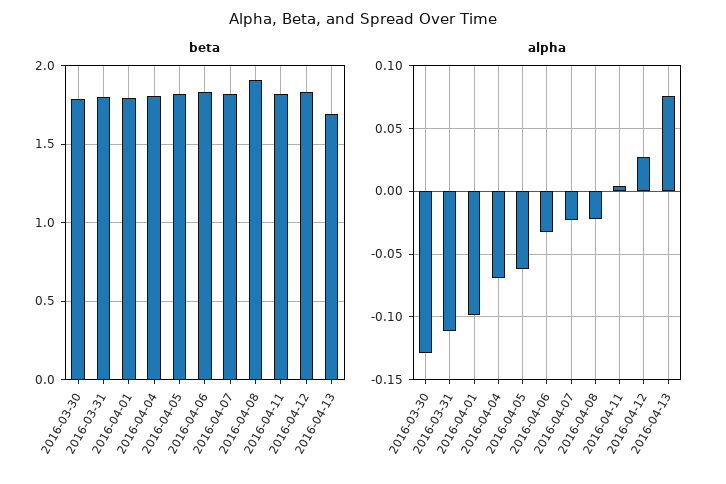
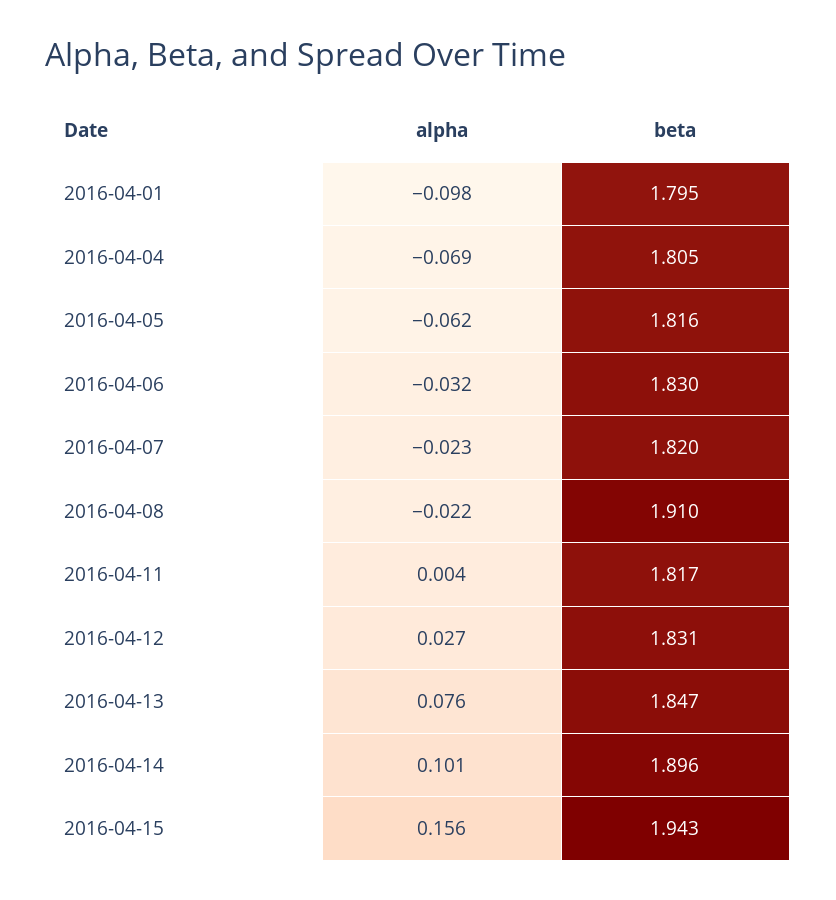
beta, 2016-03-30: 1.8 -> none
beta, 2016-03-31: 1.8 -> none
beta, 2016-04-13: 1.7 -> 1.847
alpha, 2016-03-30: -0.13 -> none
alpha, 2016-03-31: -0.11 -> none
alpha, 2016-04-14: none -> 0.101
beta, 2016-04-14: none -> 1.896
alpha, 2016-04-15: none -> 0.156
beta, 2016-04-15: none -> 1.943

